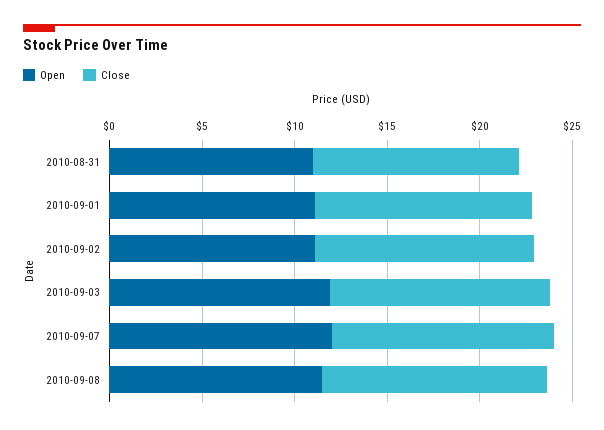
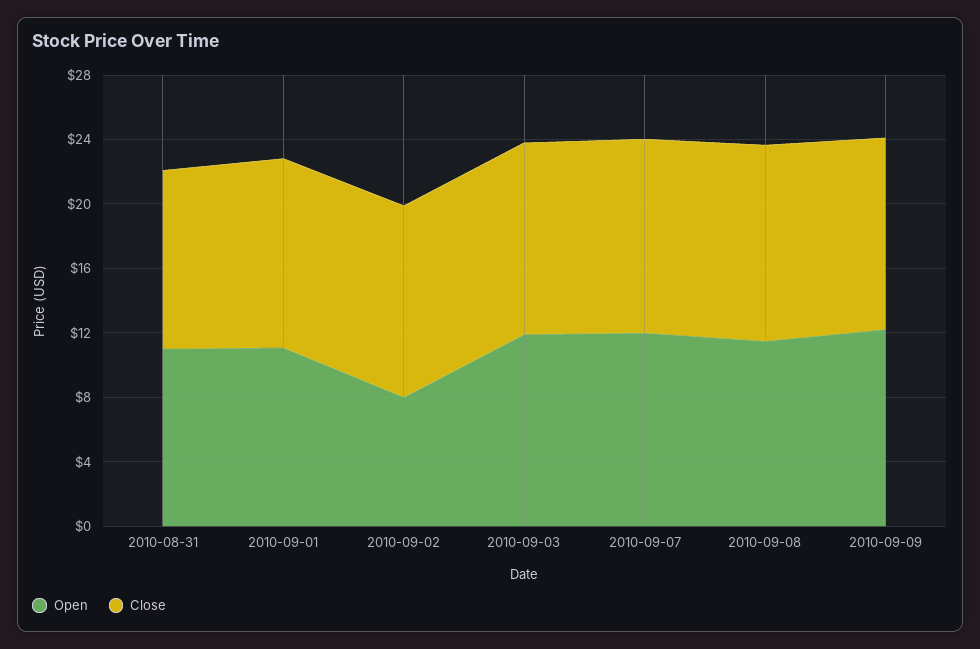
Open, 2010-09-02: 11 -> 8
Open, 2010-09-09: none -> 12
Close, 2010-09-09: none -> 12

